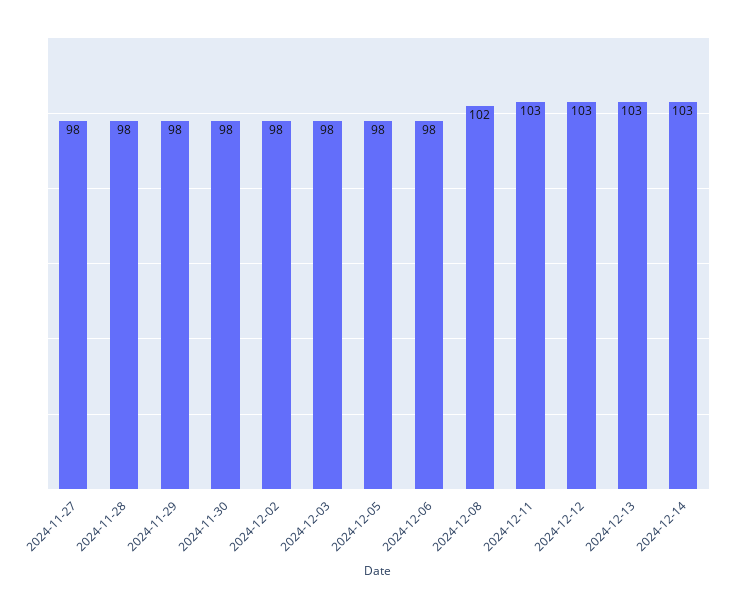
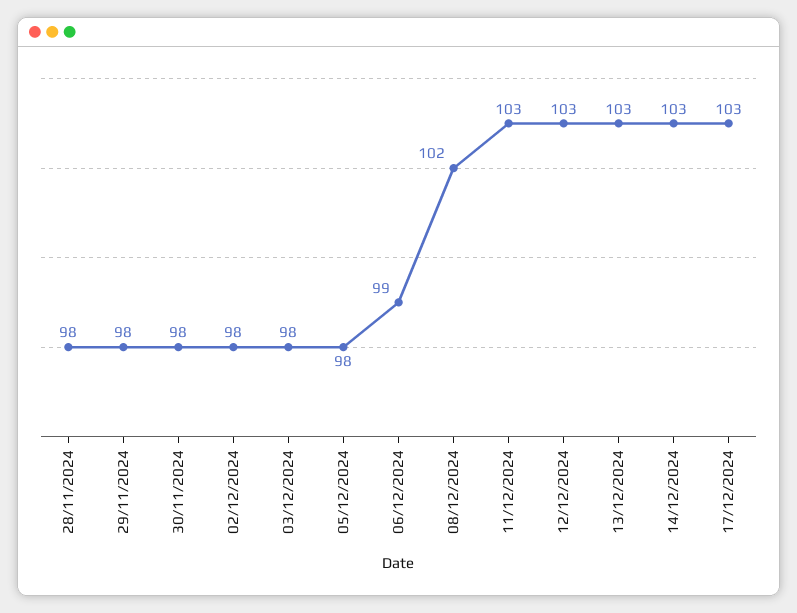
2024-11-27: 98 -> none
2024-12-06: 98 -> 99
17/12/2024: none -> 103

